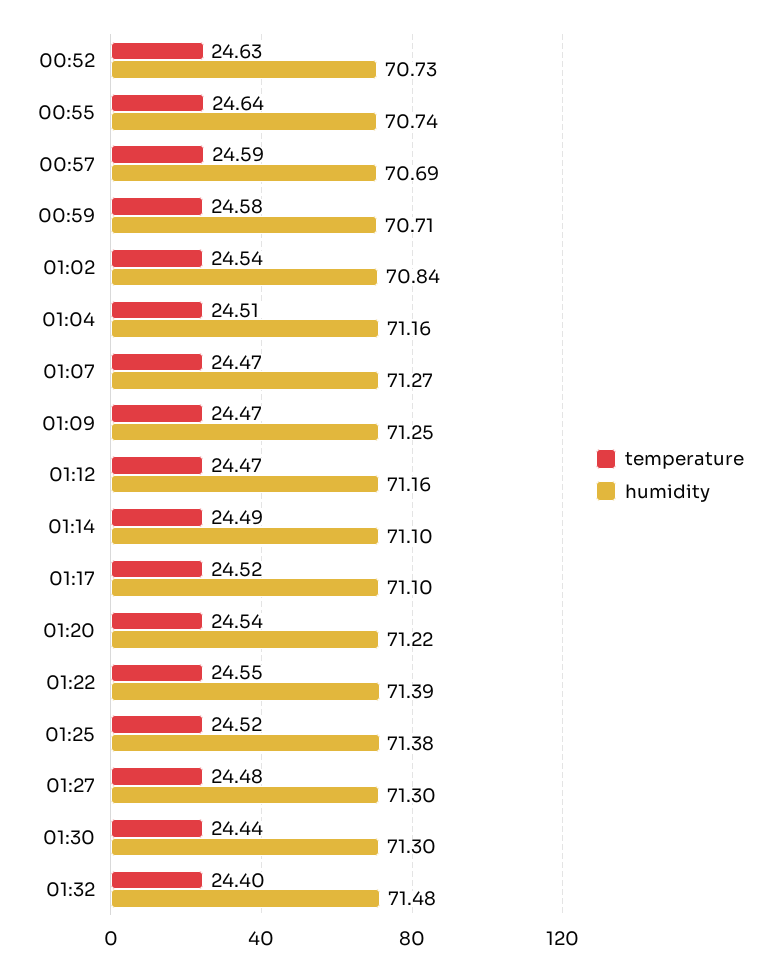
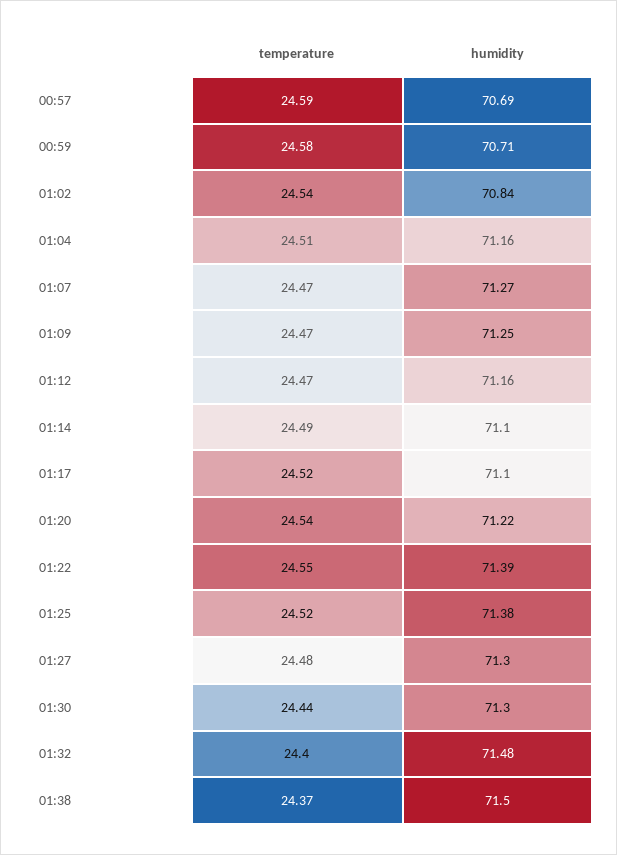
temperature, 00:52: 24.63 -> none
humidity, 00:52: 70.73 -> none
temperature, 00:55: 24.64 -> none
humidity, 00:55: 70.74 -> none
temperature, 01:38: none -> 24.37
humidity, 01:38: none -> 71.5

